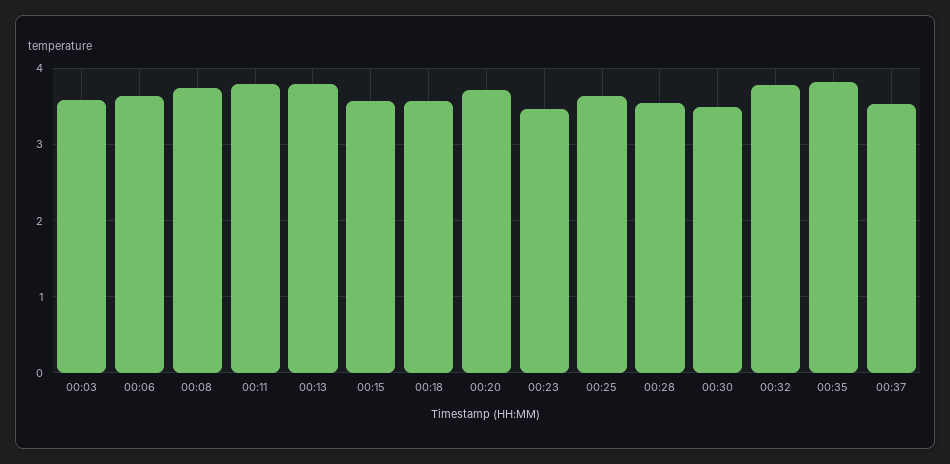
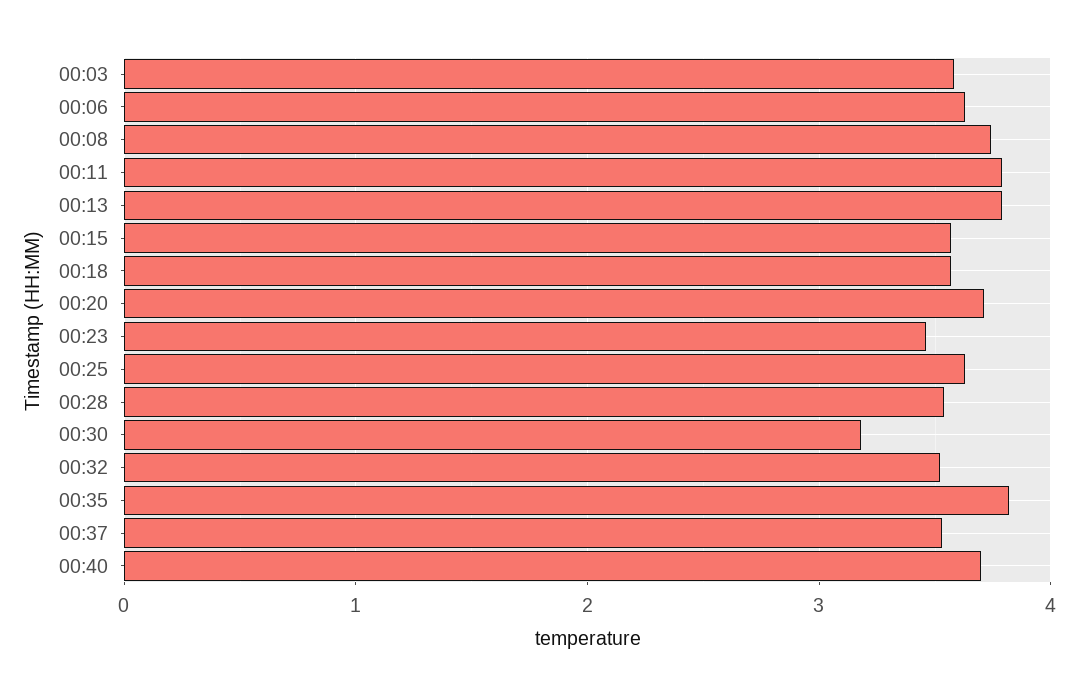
00:30: 3.5 -> 3.2
00:32: 3.8 -> 3.5
00:40: none -> 3.7

